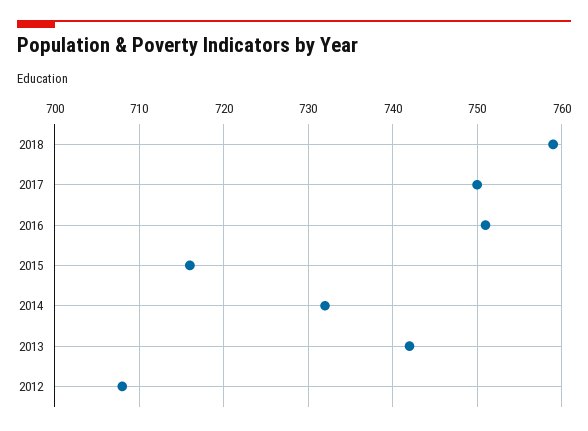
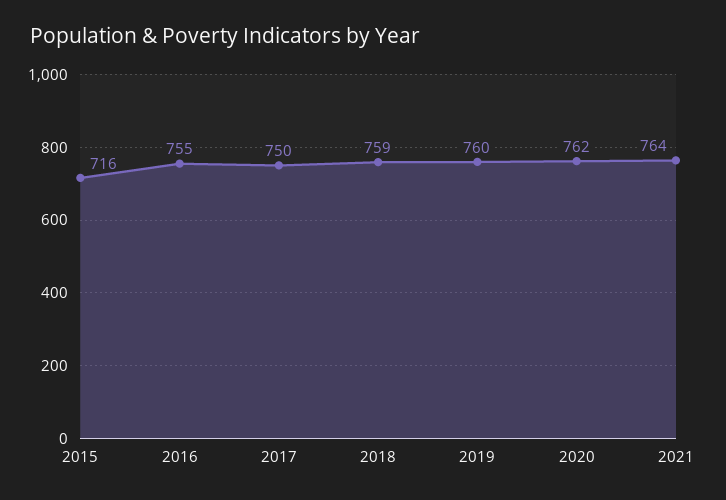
2016: 751 -> 755
2014: 732 -> none
2013: 742 -> none
2012: 708 -> none
2019: none -> 760
2020: none -> 762
2021: none -> 764

